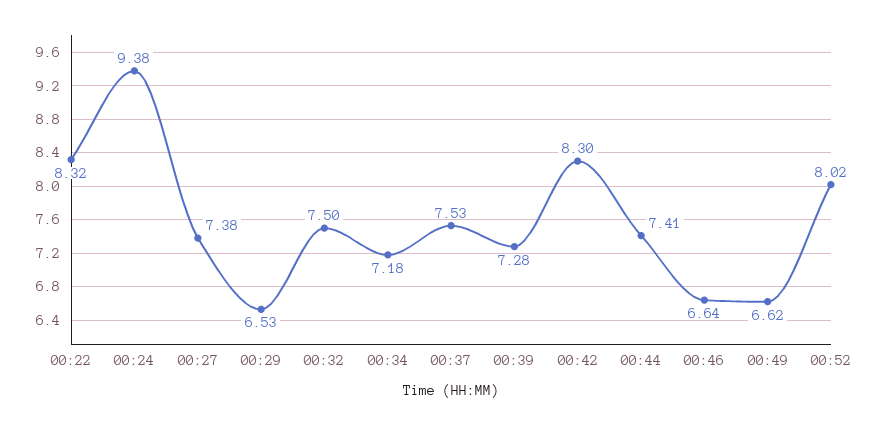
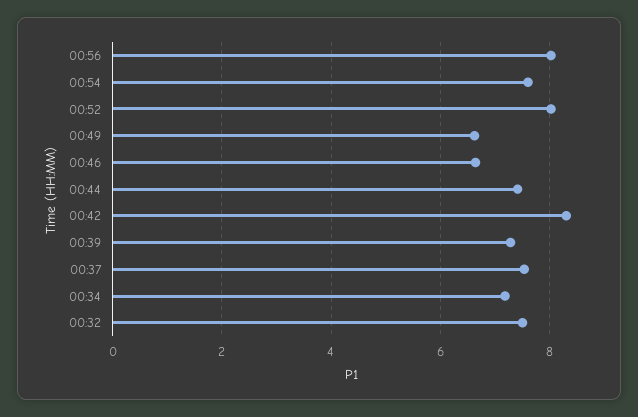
00:22: 8.32 -> none
00:24: 9.38 -> none
00:27: 7.38 -> none
00:29: 6.53 -> none
00:56: none -> 8
00:54: none -> 7.6

